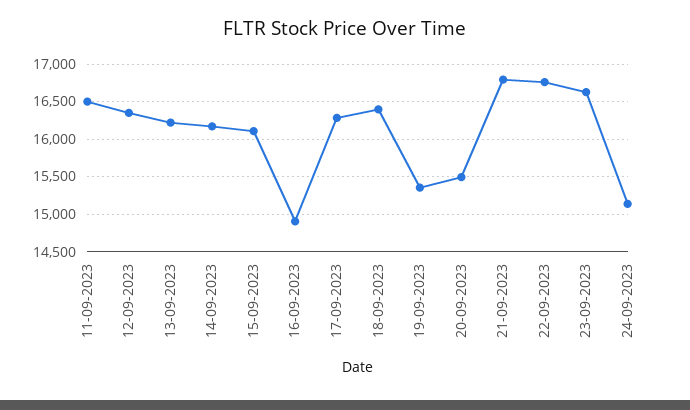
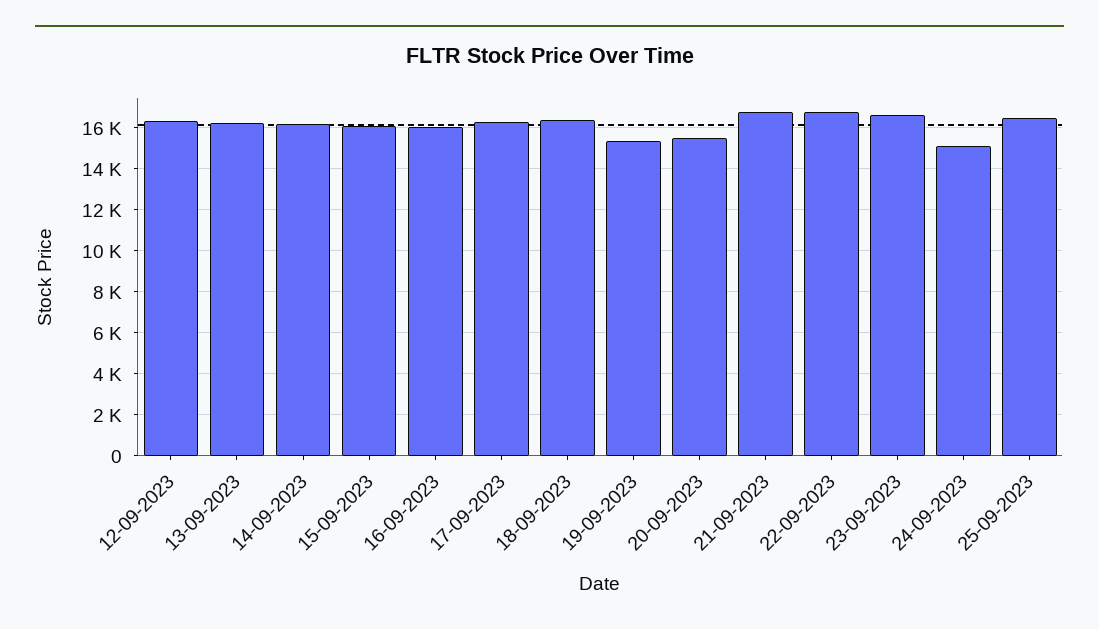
11-09-2023: 16500 -> none
16-09-2023: 14900 -> 16000
25-09-2023: none -> 16500

